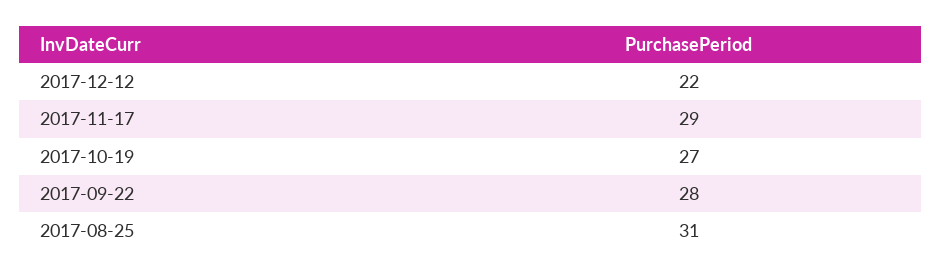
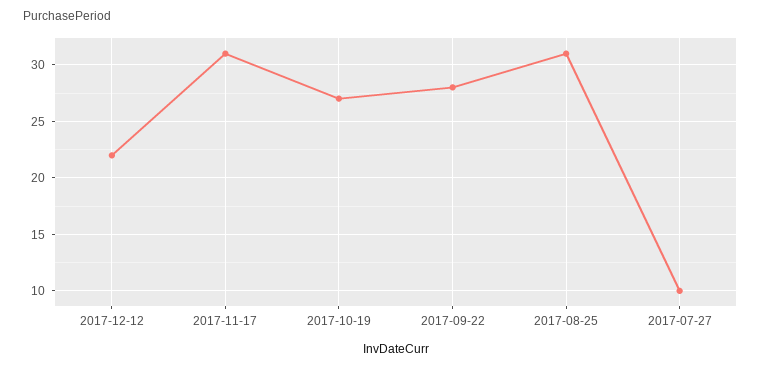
2017-11-17: 29 -> 31
2017-07-27: none -> 10

